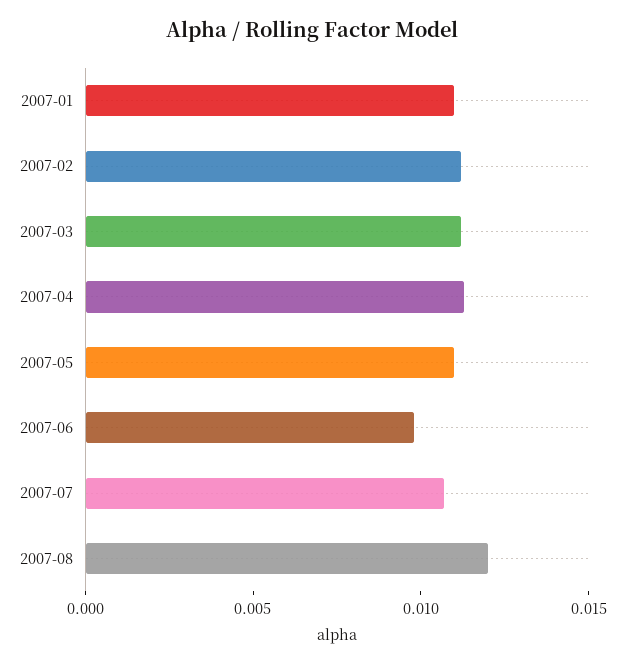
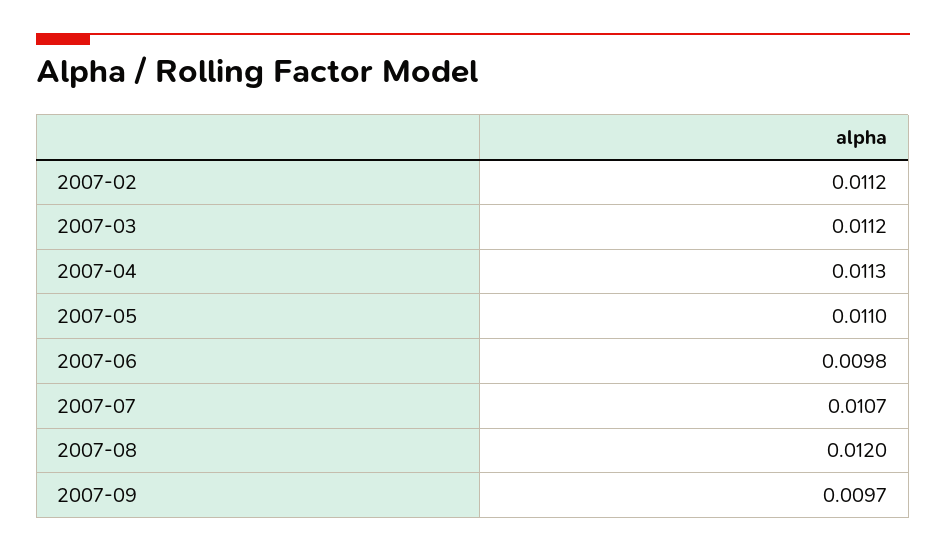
2007-01: 0.011 -> none
2007-09: none -> 0.0097

